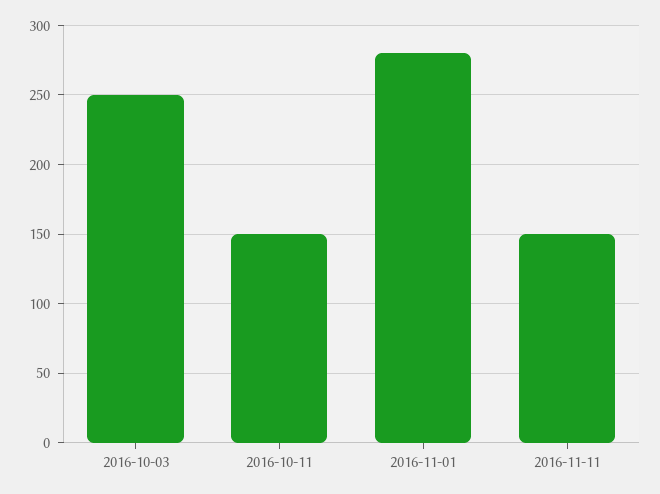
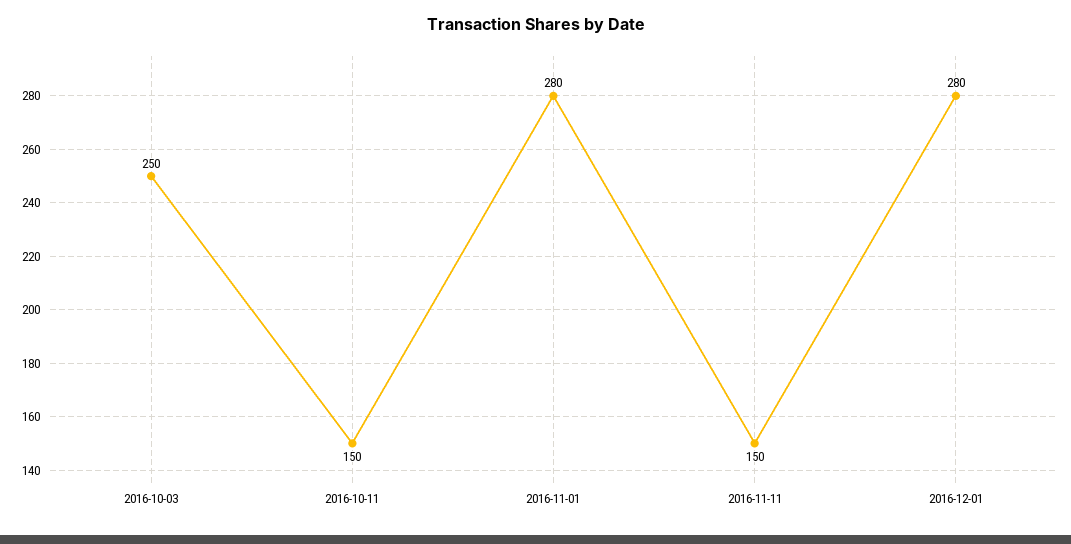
2016-12-01: none -> 280

